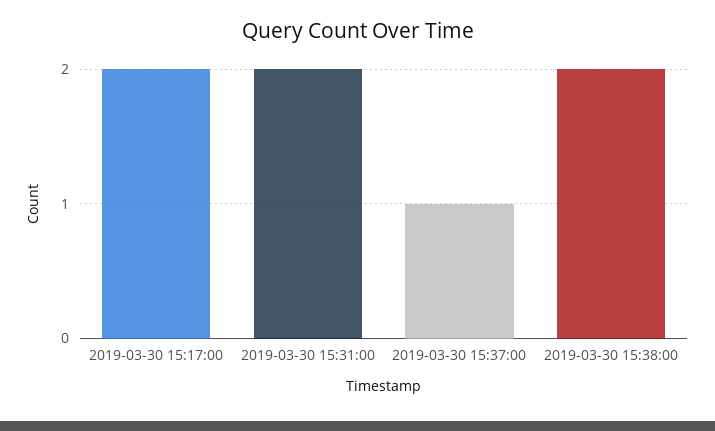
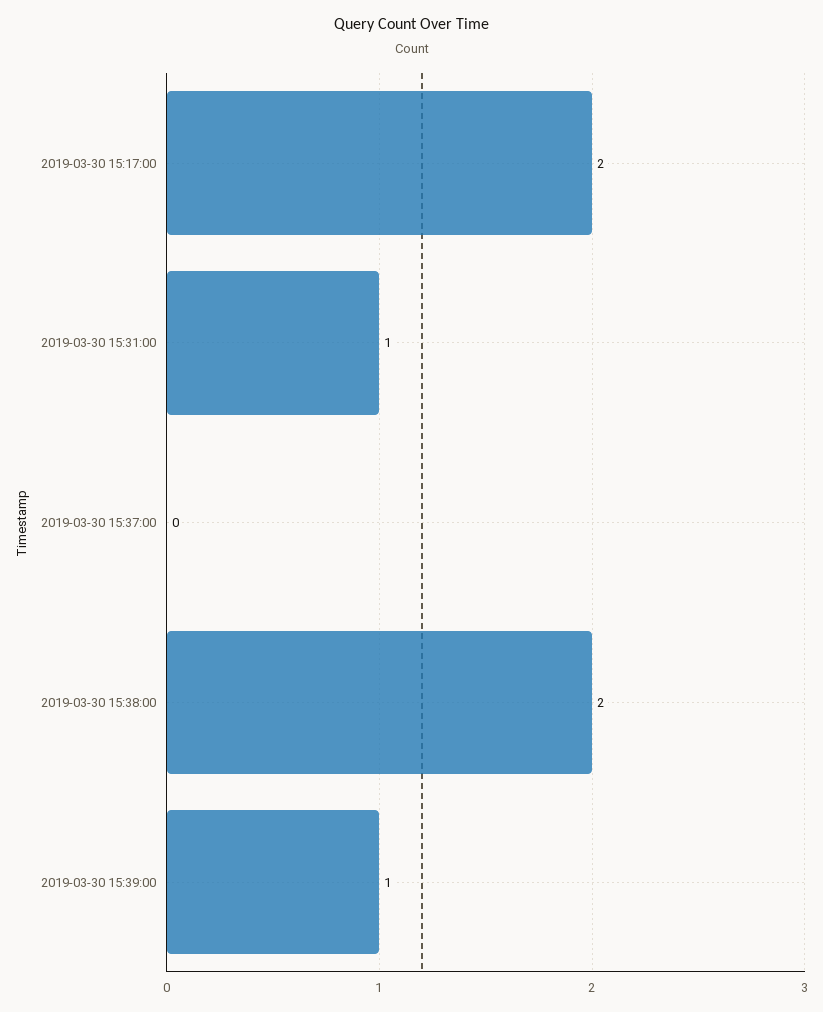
2019-03-30 15:31:00: 2 -> 1
2019-03-30 15:37:00: 1 -> 0
2019-03-30 15:39:00: none -> 1

